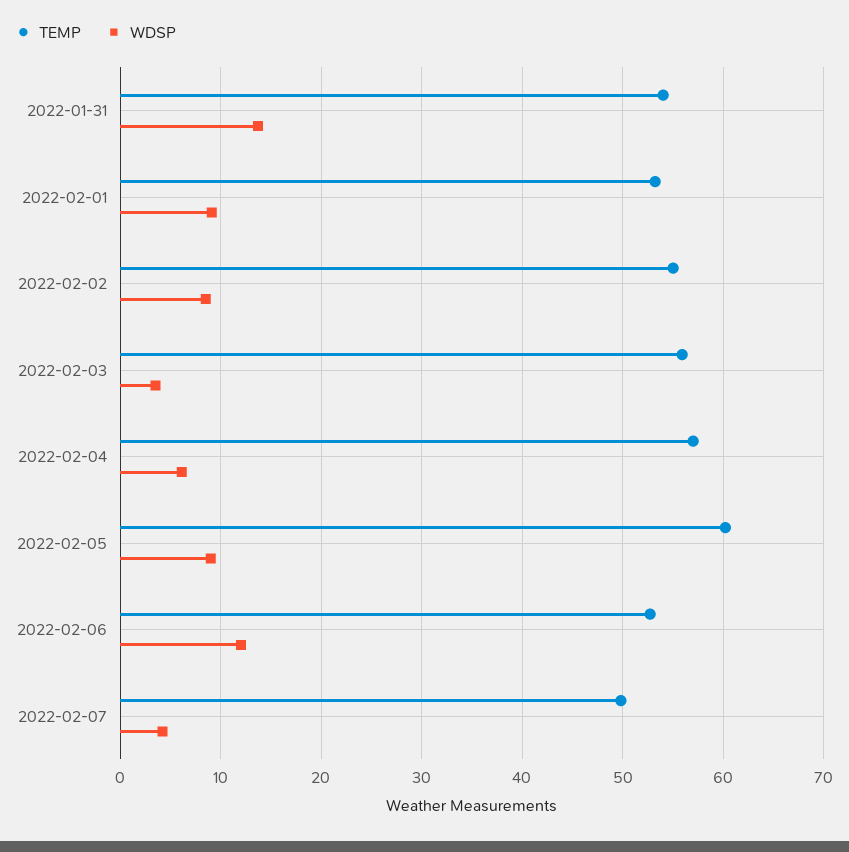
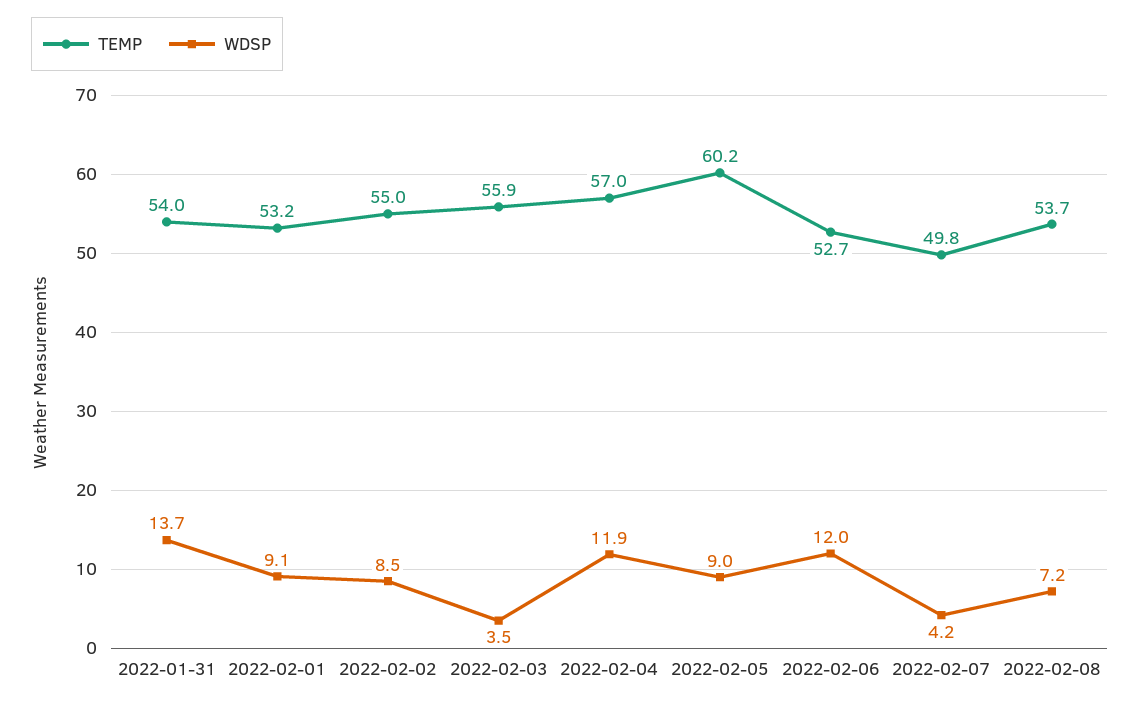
WDSP, 2022-02-04: 6 -> 11.9
TEMP, 2022-02-08: none -> 53.7
WDSP, 2022-02-08: none -> 7.2

